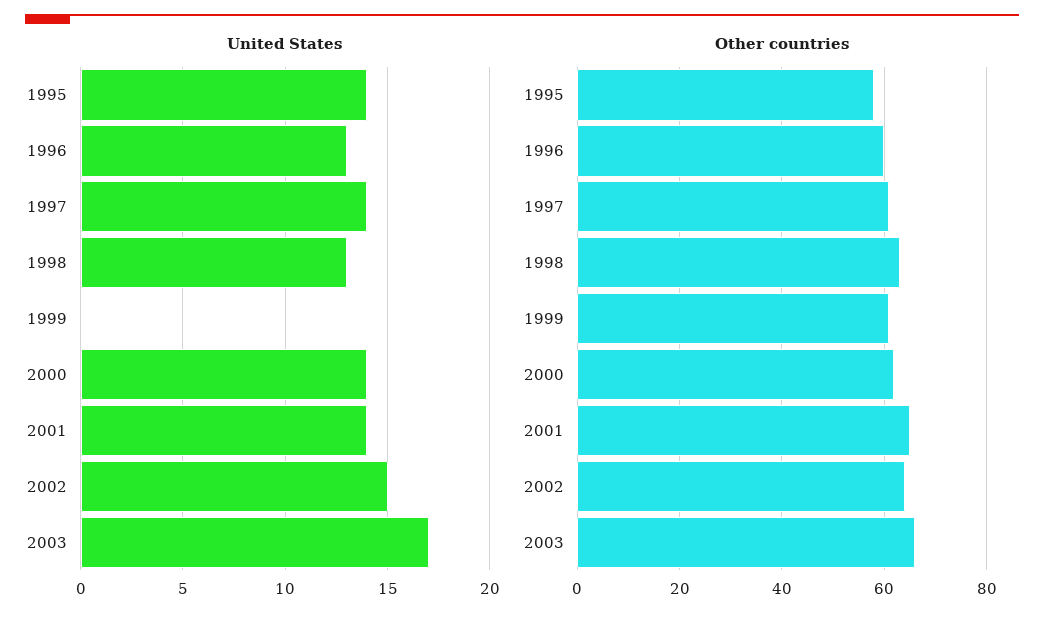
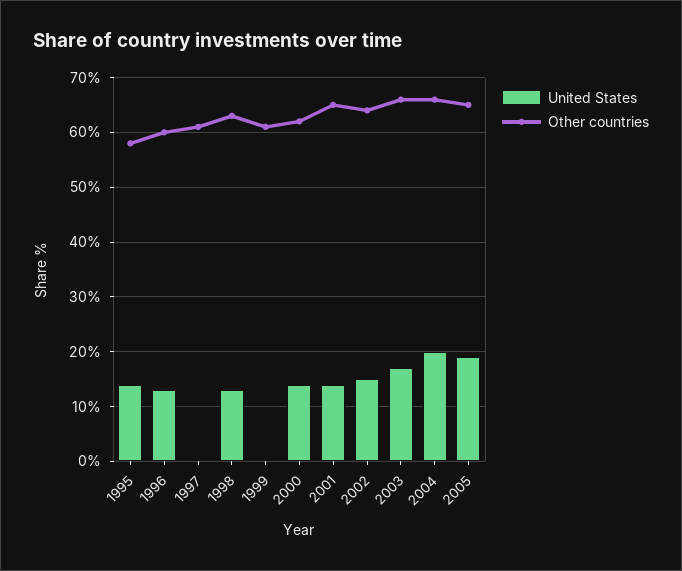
United States, 1997: 14 -> 0
United States, 2004: none -> 20
Other countries, 2004: none -> 65
United States, 2005: none -> 20
Other countries, 2005: none -> 65

